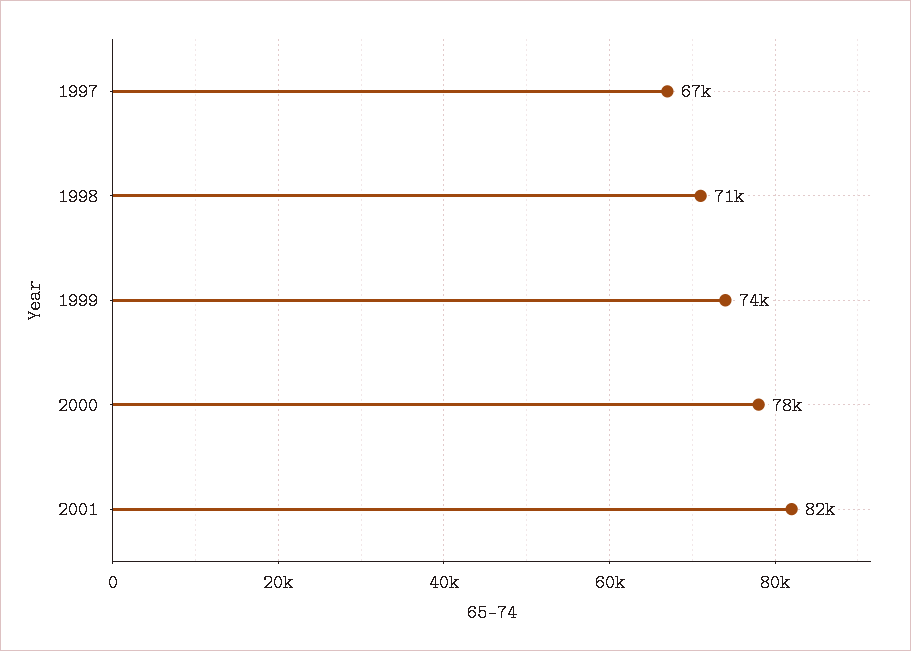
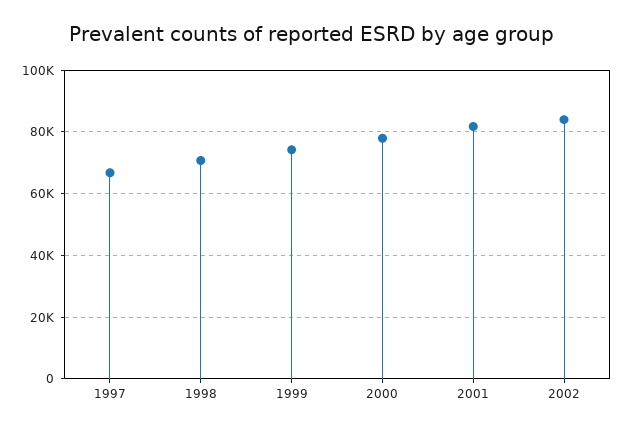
2002: none -> 84000

